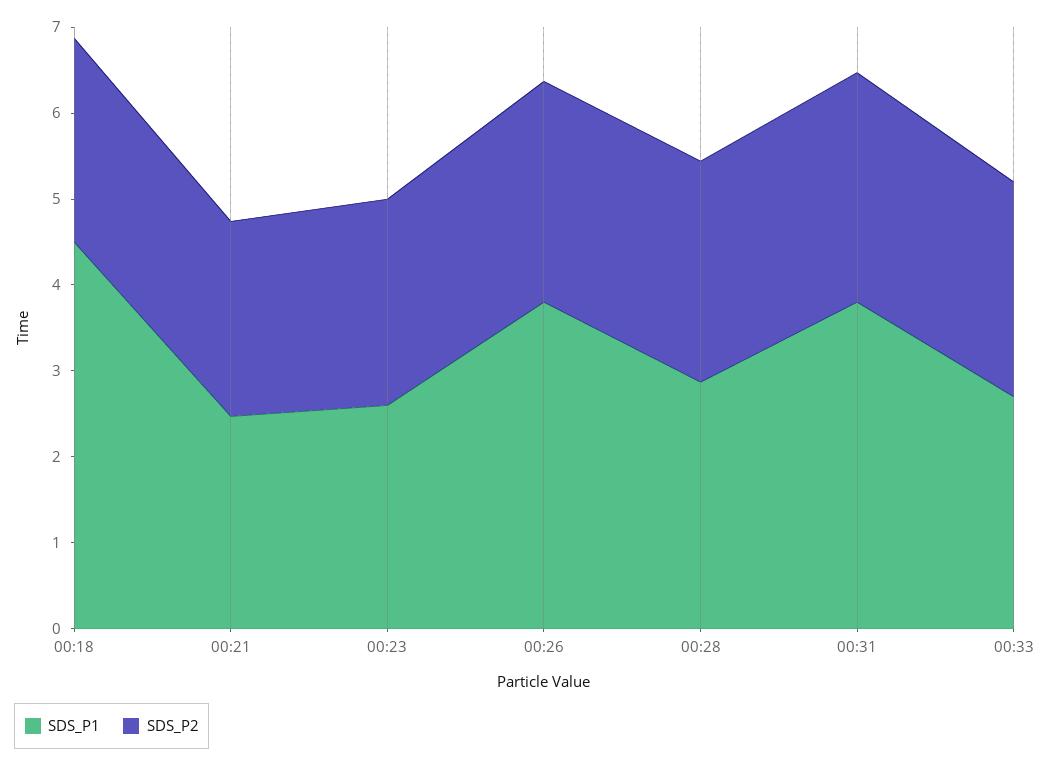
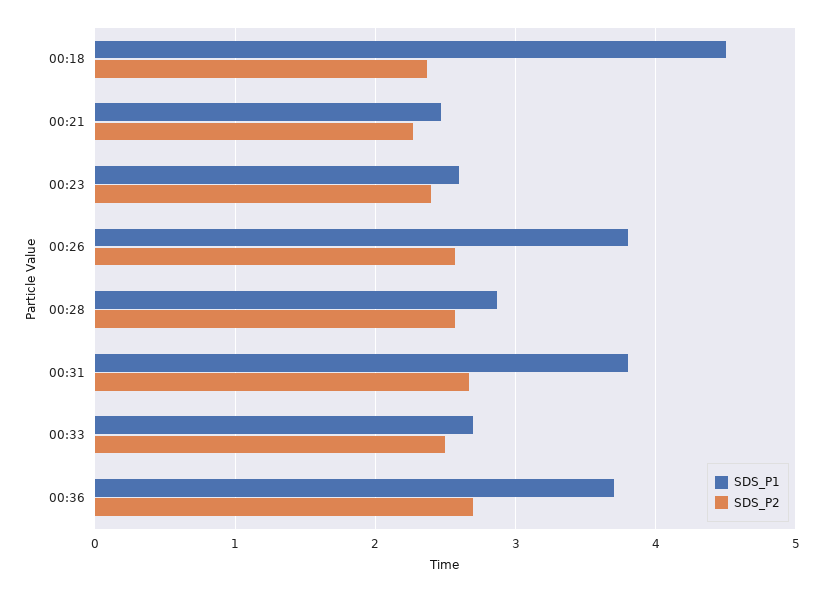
SDS_P1, 00:36: none -> 3.7
SDS_P2, 00:36: none -> 2.7

